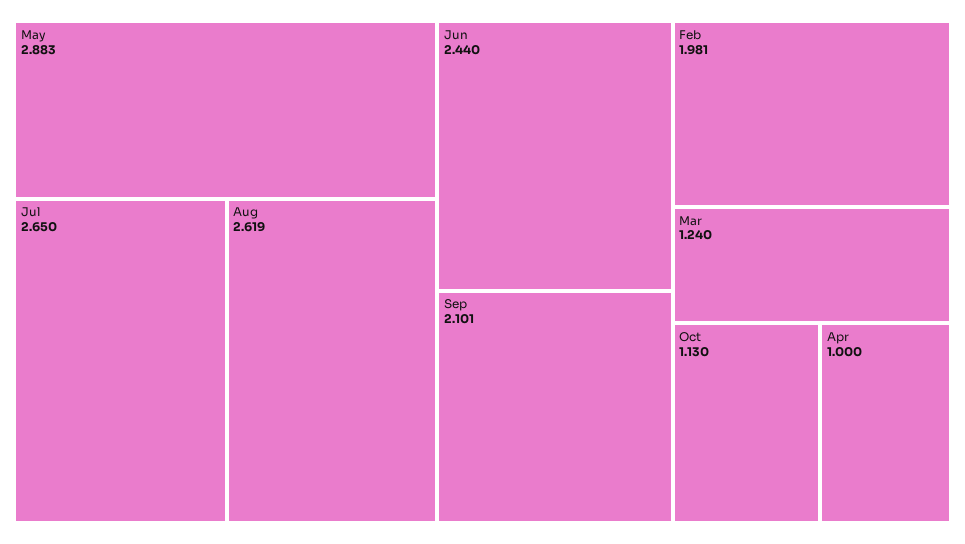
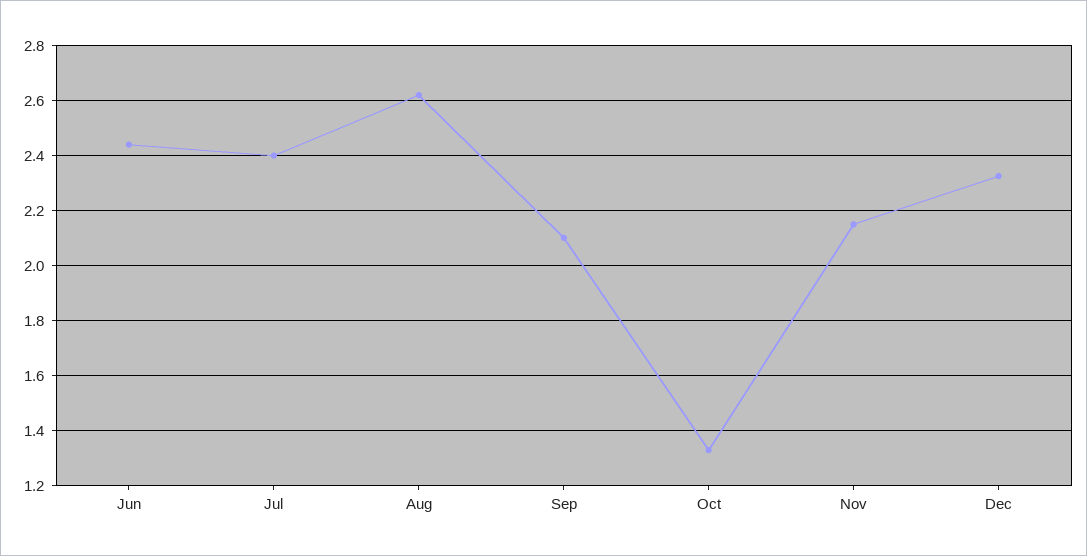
May: 2.883 -> none
Jul: 2.65 -> 2.4
Feb: 1.981 -> none
Mar: 1.24 -> none
Oct: 1.13 -> 1.325
Apr: 1 -> none
Nov: none -> 2.15
Dec: none -> 2.325

